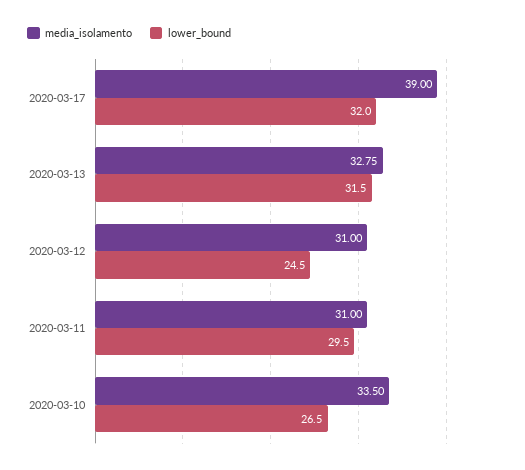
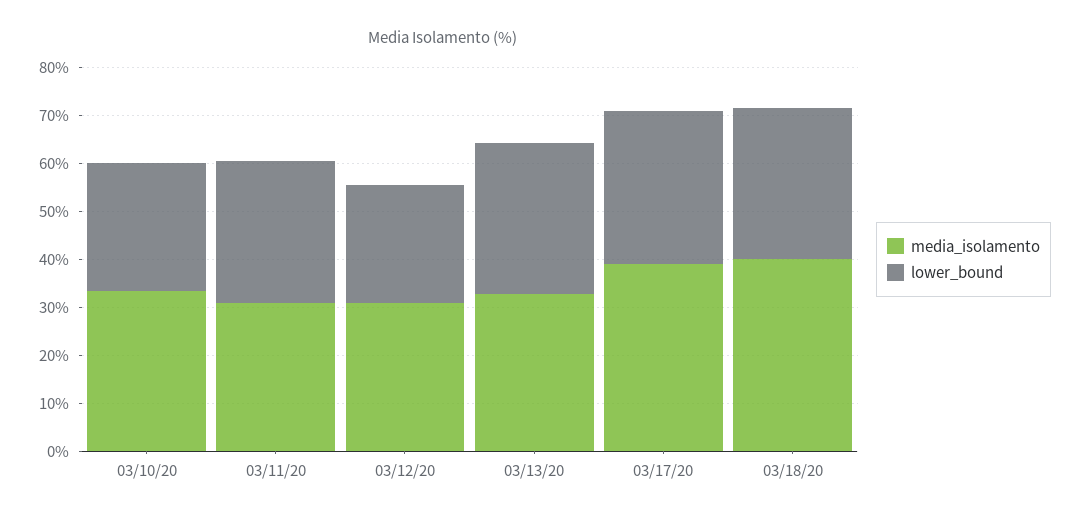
media_isolamento, 03/18/20: none -> 40
lower_bound, 03/18/20: none -> 32

